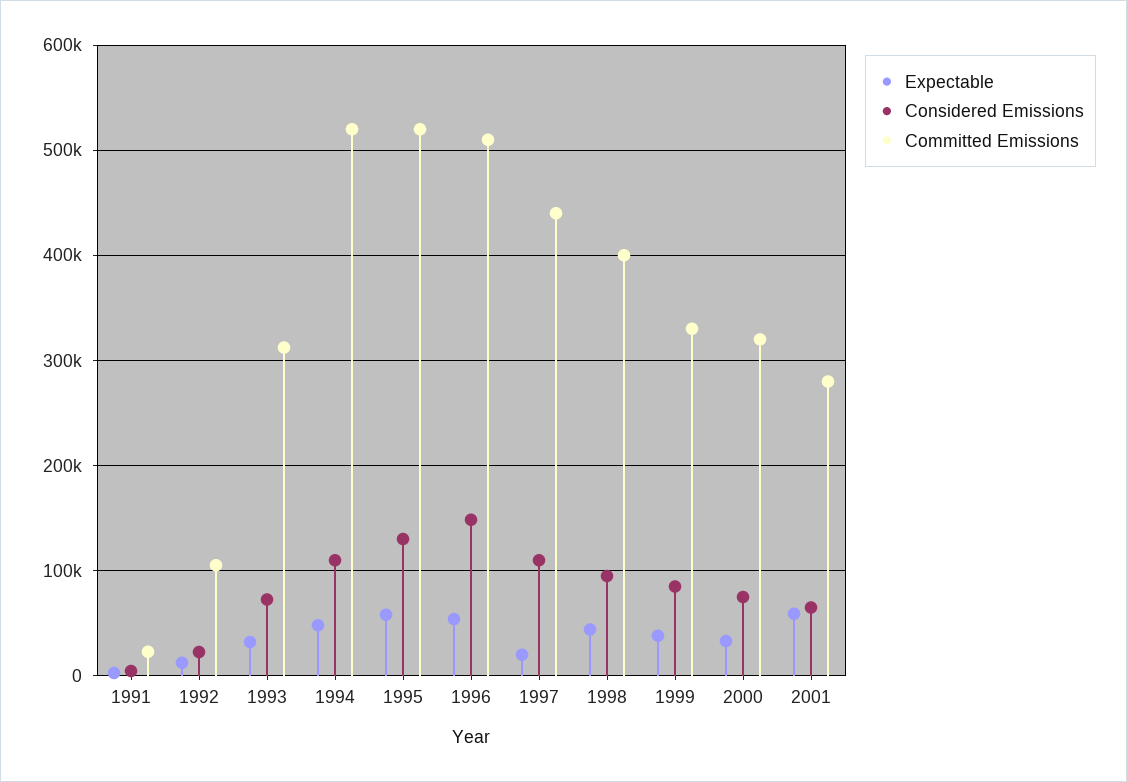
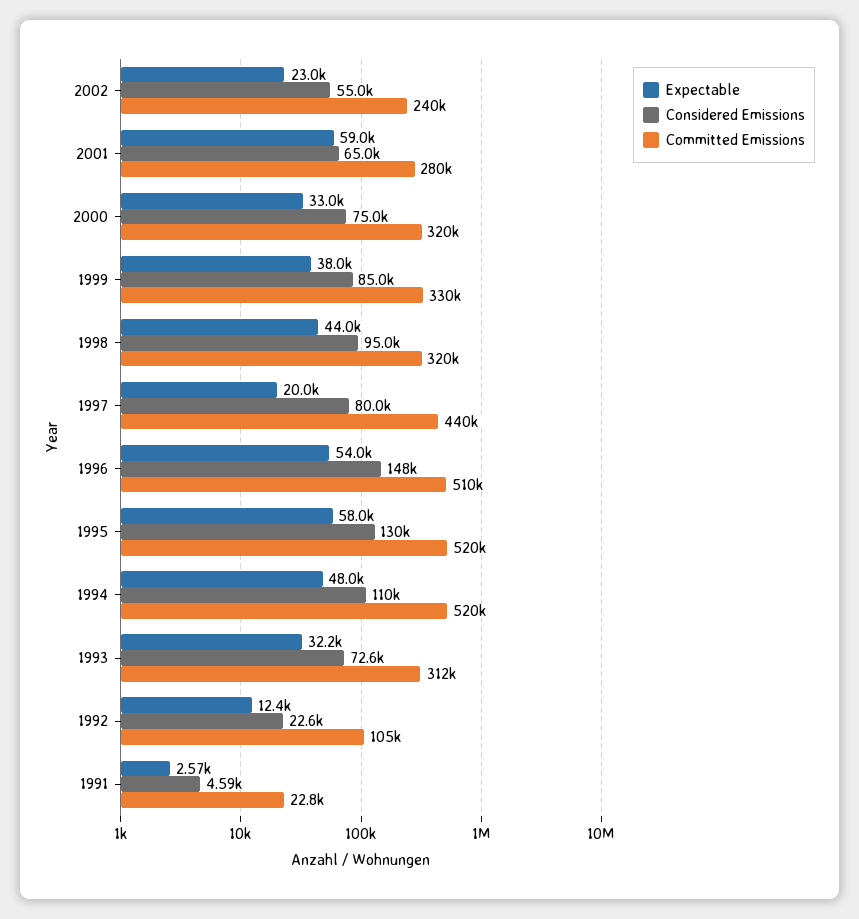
Considered Emissions, 1997: 110000 -> 80000
Committed Emissions, 1998: 400000 -> 320000
Expectable, 2002: none -> 23000
Considered Emissions, 2002: none -> 55000
Committed Emissions, 2002: none -> 240000

